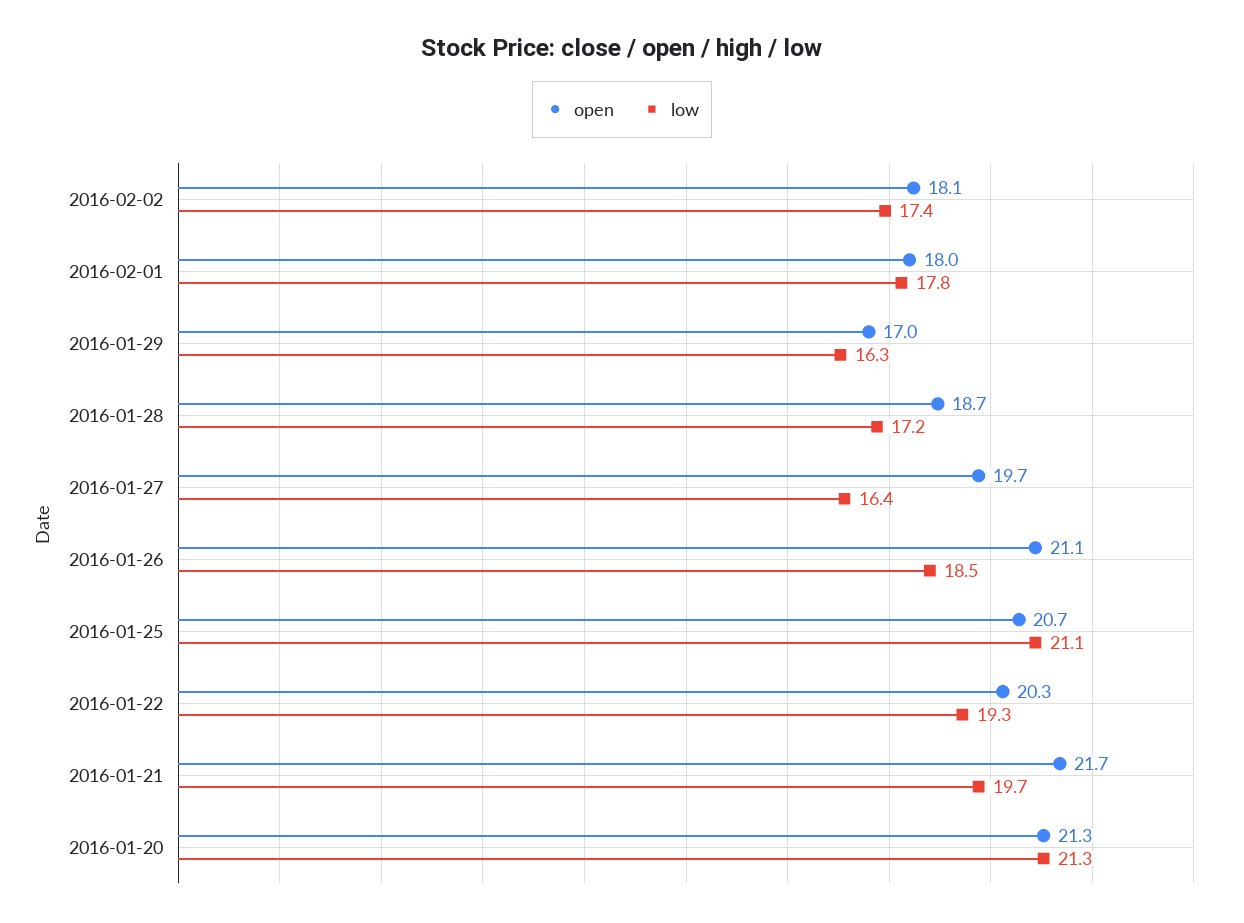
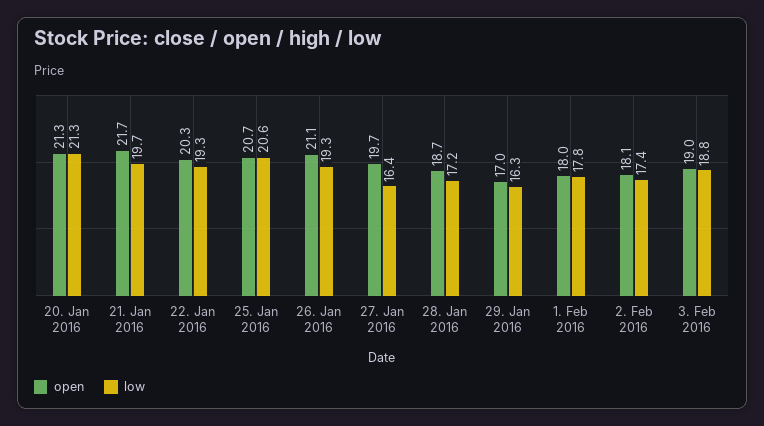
low, 2016-01-26: 18.5 -> 19.3
low, 2016-01-25: 21.1 -> 20.6
open, 3. Feb 2016: none -> 19
low, 3. Feb 2016: none -> 18.8

